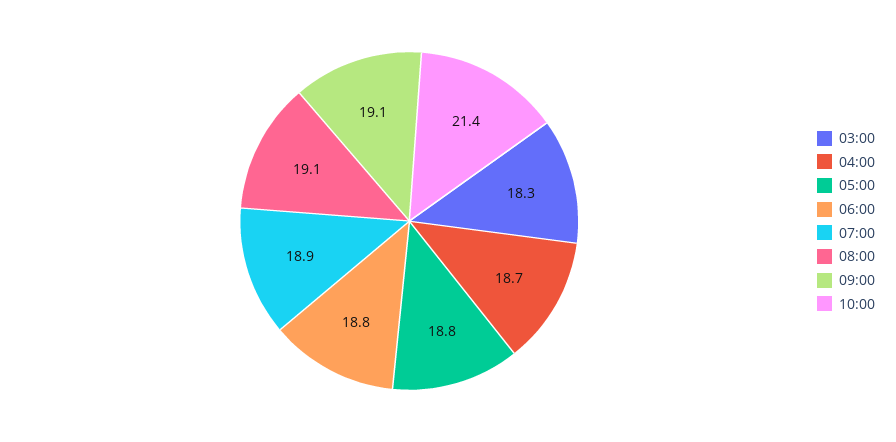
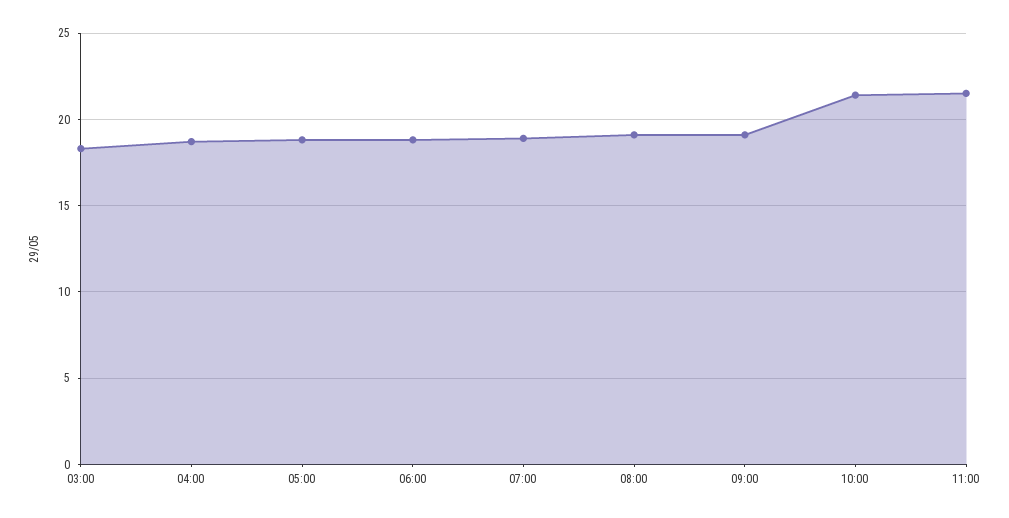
11:00: none -> 21.5

